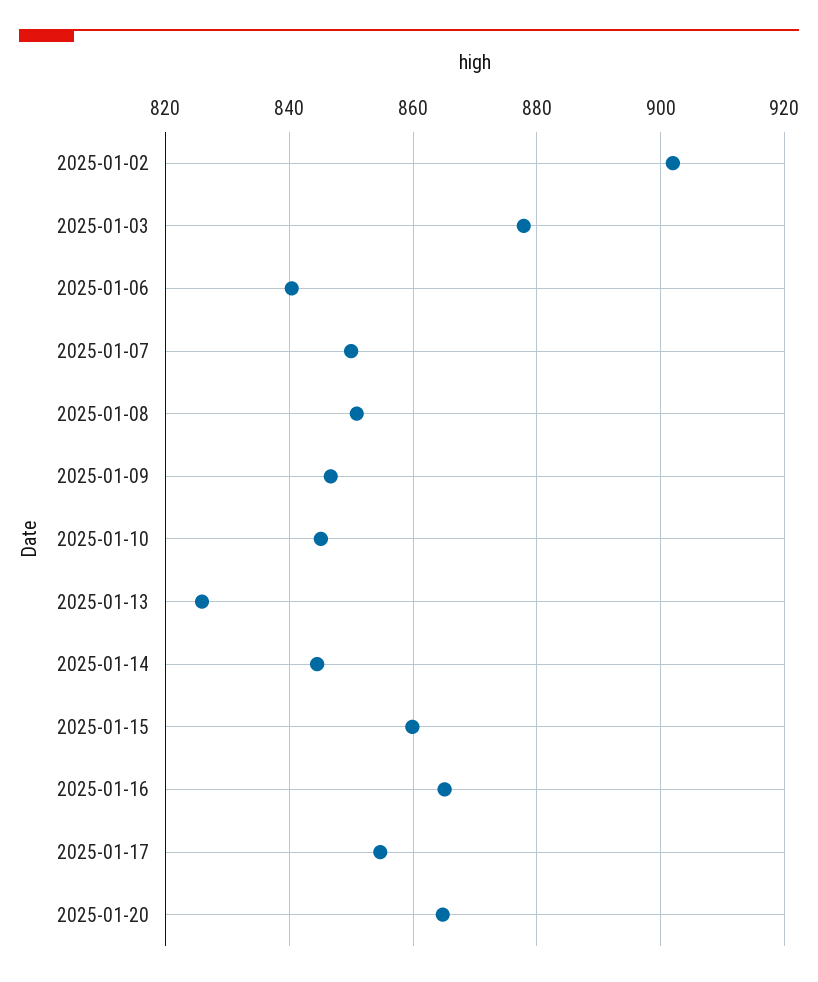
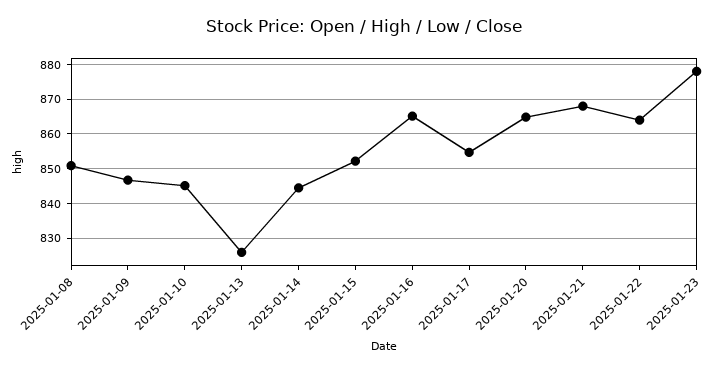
2025-01-02: 902 -> none
2025-01-03: 878 -> none
2025-01-06: 840 -> none
2025-01-07: 850 -> none
2025-01-15: 860 -> 852
2025-01-21: none -> 868
2025-01-22: none -> 864
2025-01-23: none -> 878

